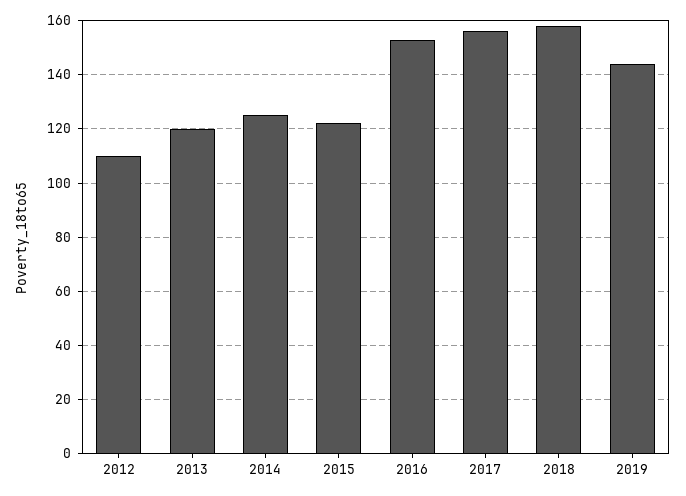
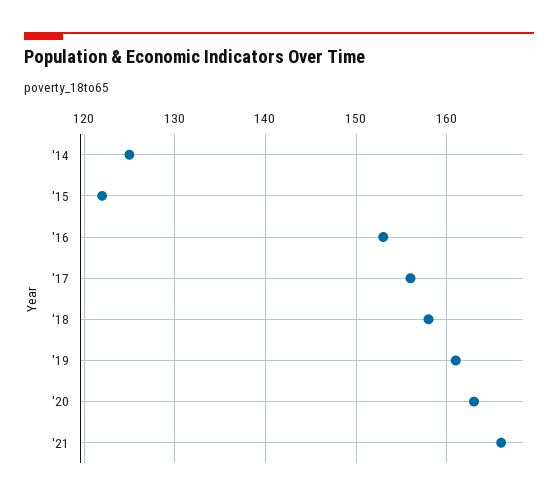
2012: 110 -> none
2013: 120 -> none
2019: 145 -> 161
'20: none -> 163
'21: none -> 166

